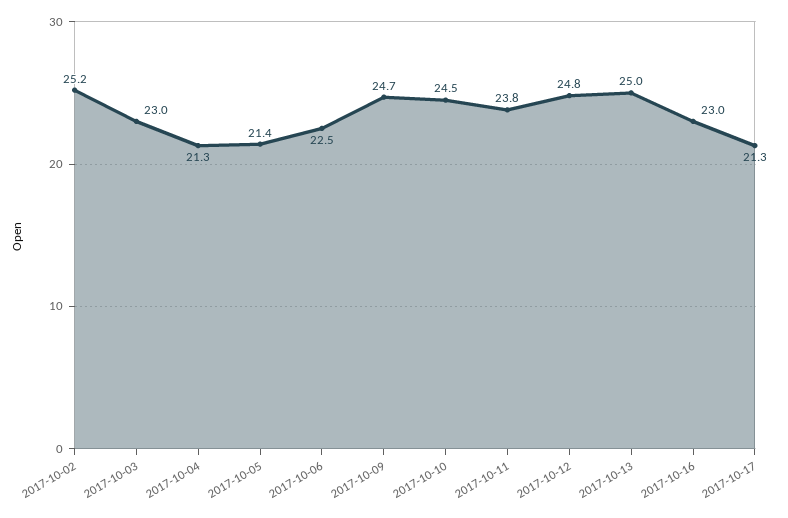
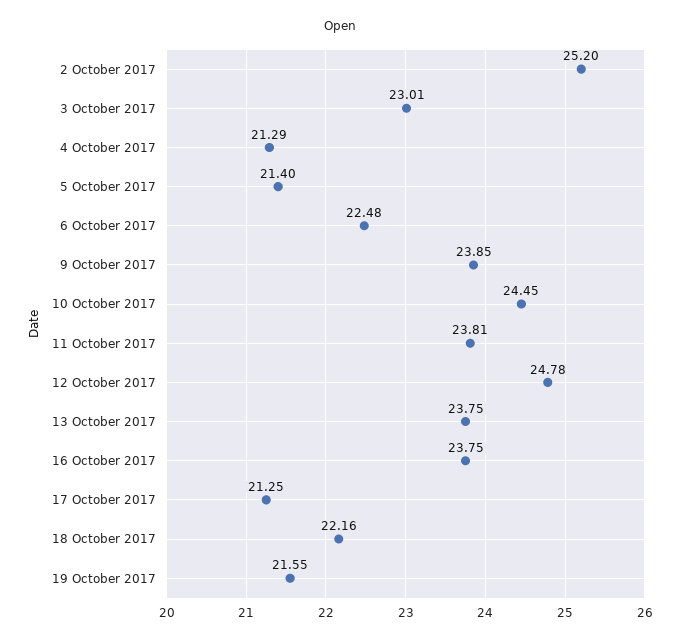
2017-10-09: 24.7 -> 23.85
2017-10-13: 25 -> 23.75
2017-10-16: 23 -> 23.75
18 October 2017: none -> 22.16
19 October 2017: none -> 21.55

